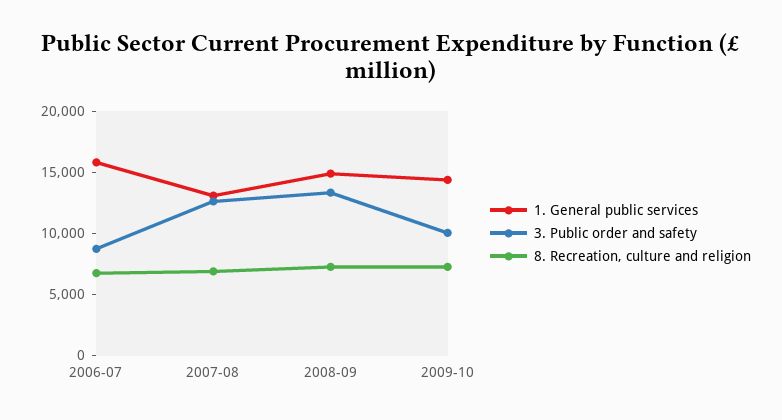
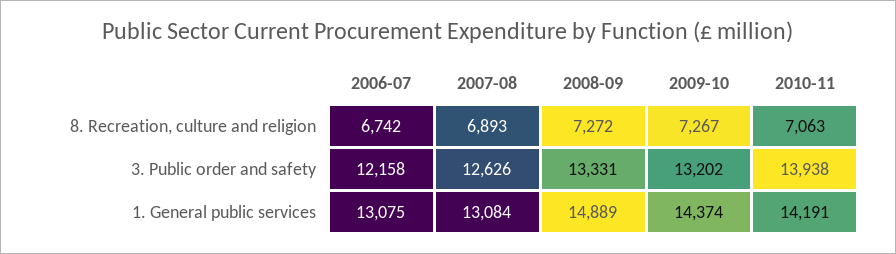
1. General public services, 2006-07: 16000 -> 13075
3. Public order and safety, 2006-07: 9000 -> 12158
3. Public order and safety, 2009-10: 10000 -> 13202
8. Recreation, culture and religion, 2010-11: none -> 7063
3. Public order and safety, 2010-11: none -> 13938
1. General public services, 2010-11: none -> 14191

